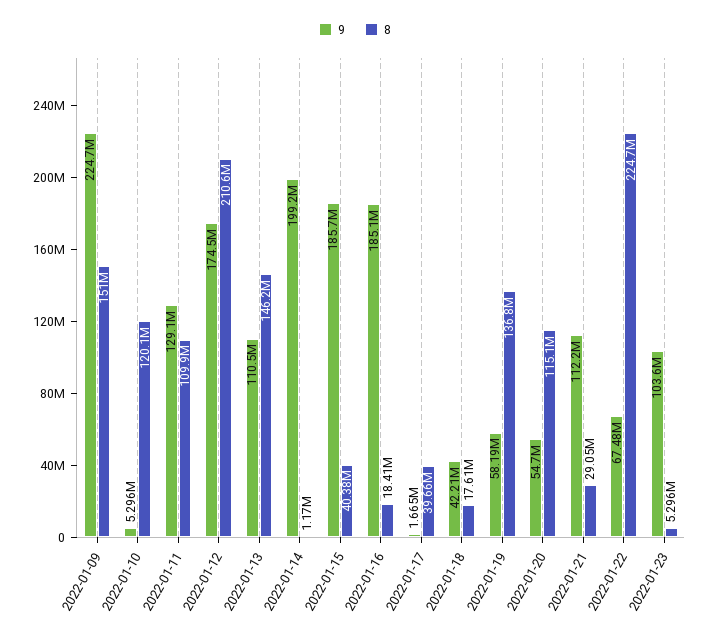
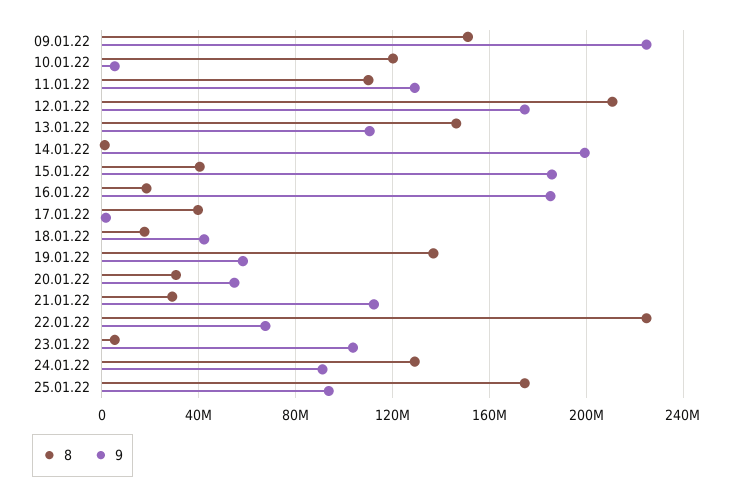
8, 2022-01-20: 115100000 -> 30000000
8, 24.01.22: none -> 130000000
9, 24.01.22: none -> 90000000
8, 25.01.22: none -> 175000000
9, 25.01.22: none -> 95000000

